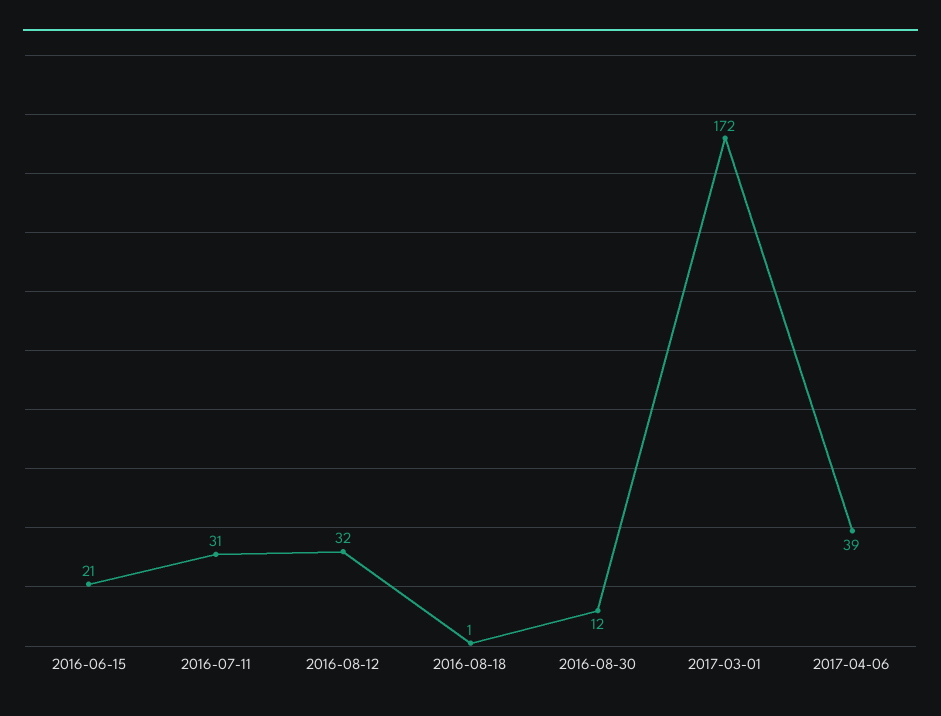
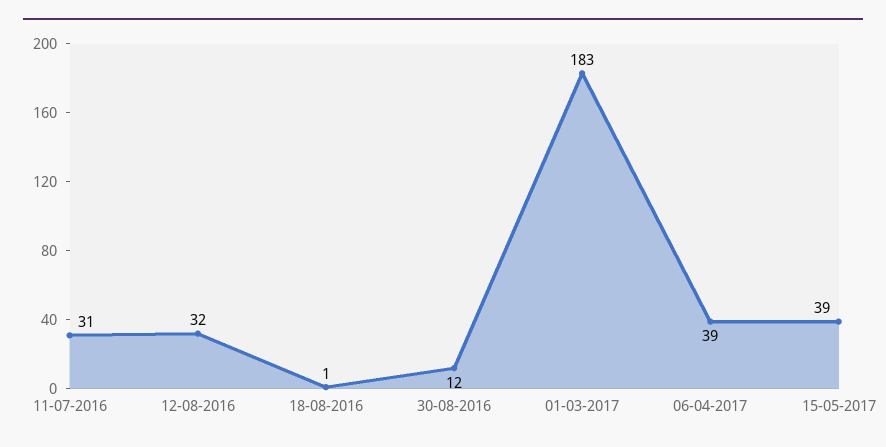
2016-06-15: 21 -> none
2017-03-01: 172 -> 183
15-05-2017: none -> 39

